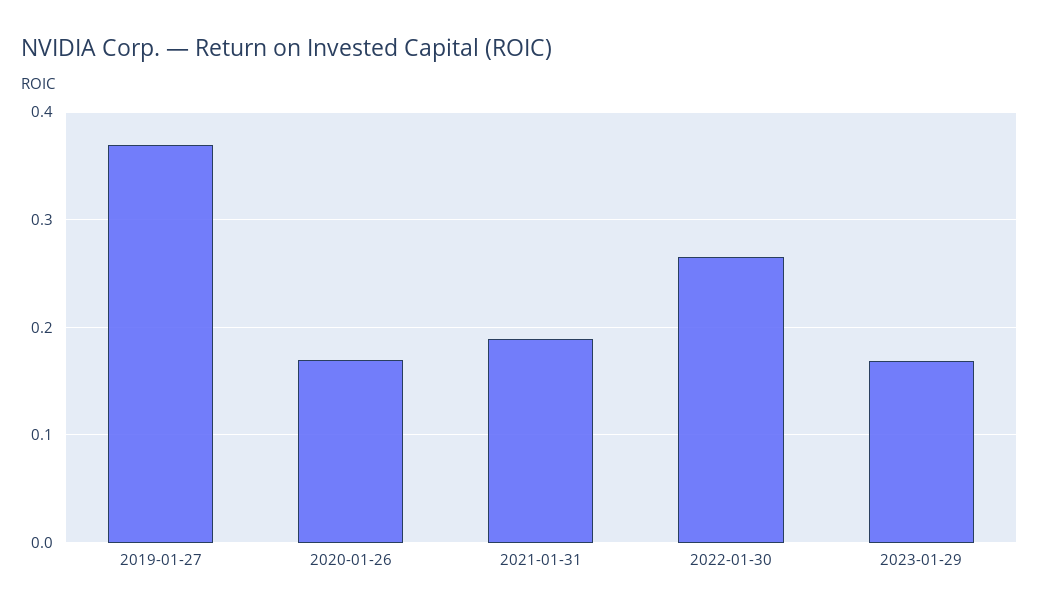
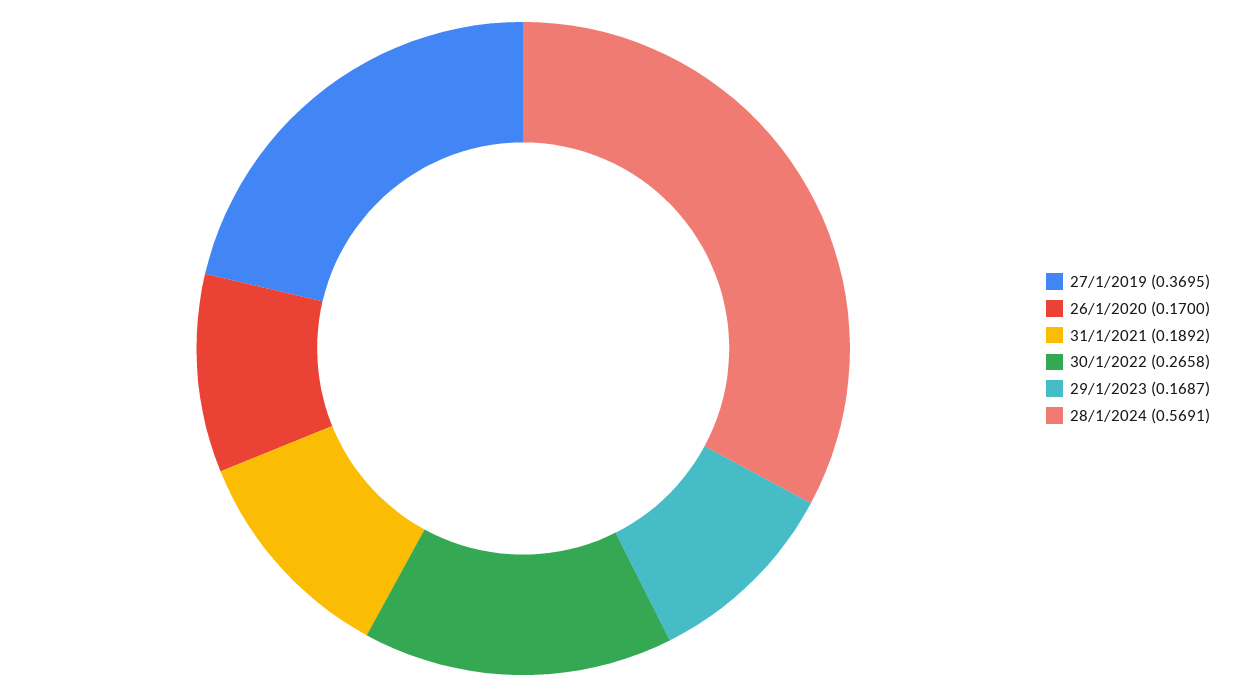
28/1/2024: none -> 0.5691

